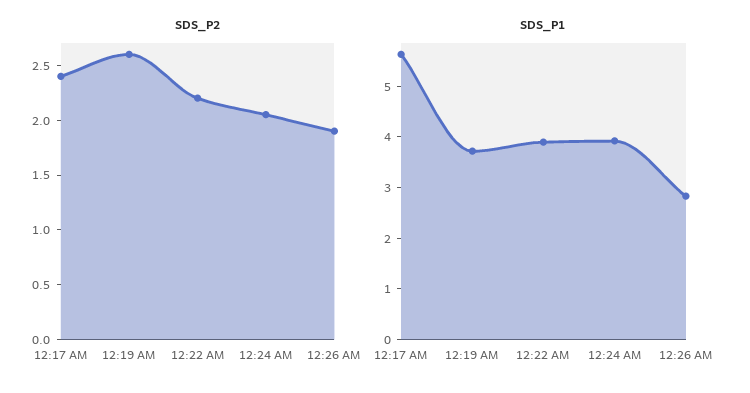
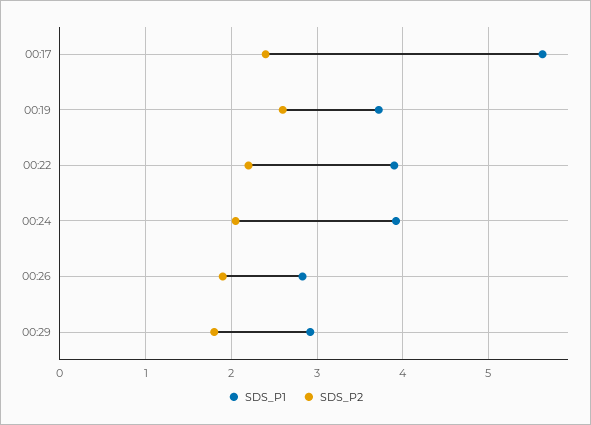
SDS_P1, 00:29: none -> 2.9
SDS_P2, 00:29: none -> 1.8

